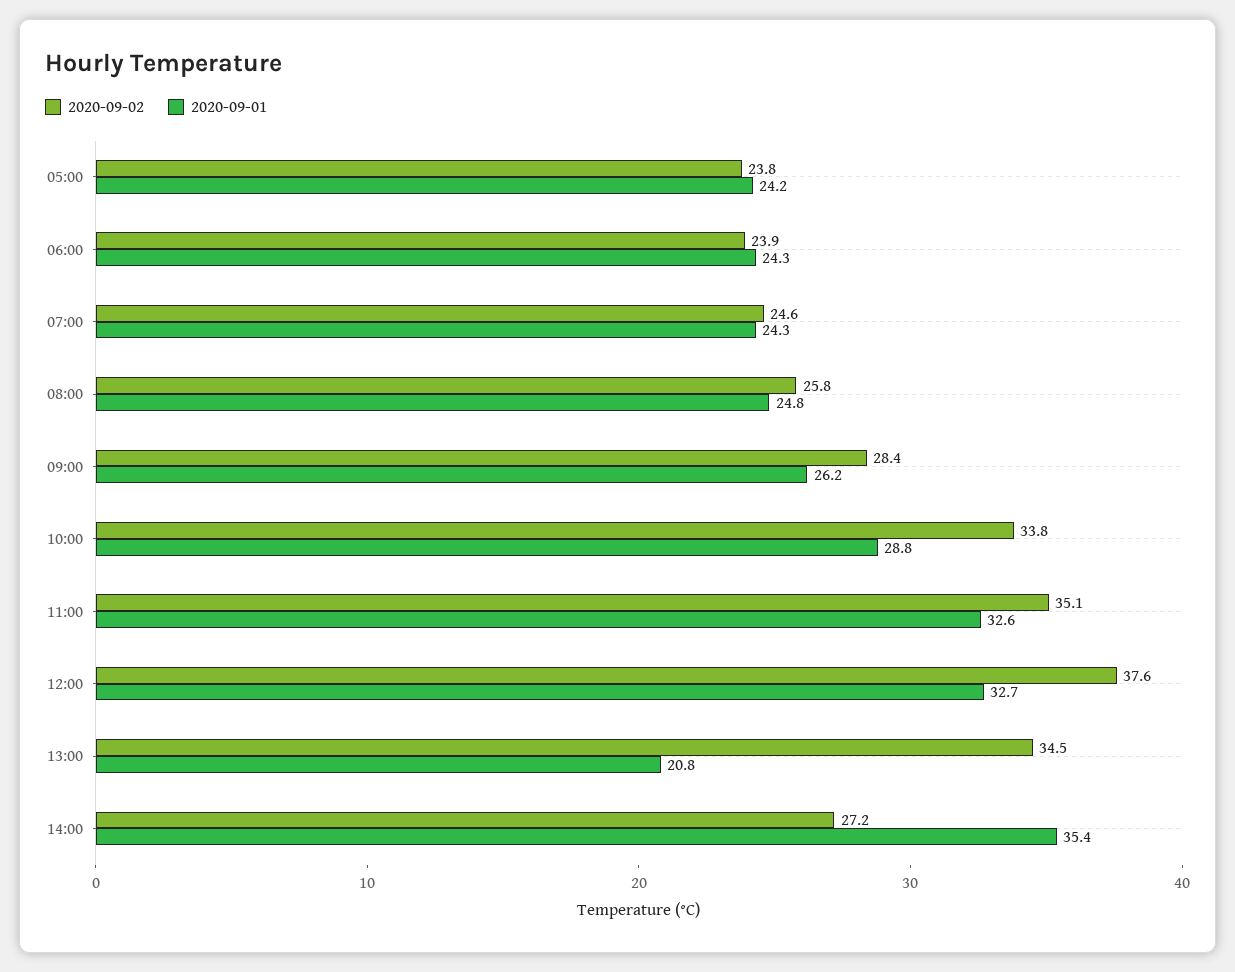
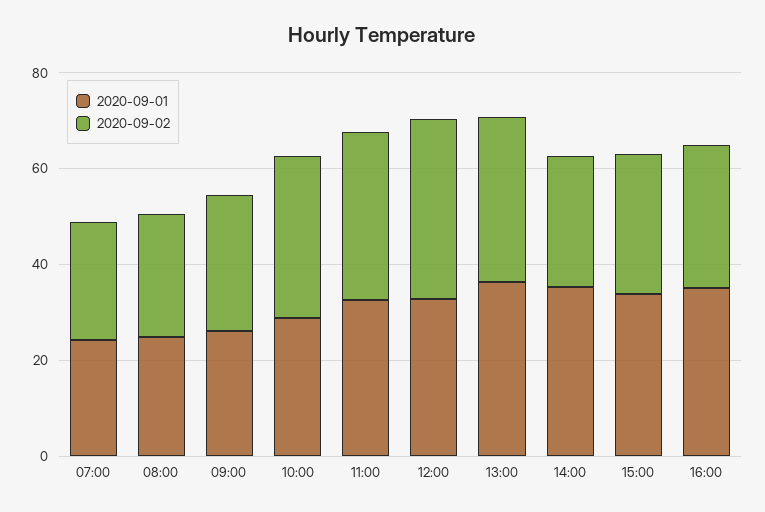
2020-09-02, 05:00: 23.8 -> none
2020-09-01, 05:00: 24.2 -> none
2020-09-02, 06:00: 23.9 -> none
2020-09-01, 06:00: 24.3 -> none
2020-09-01, 13:00: 20.8 -> 35
2020-09-01, 15:00: none -> 35
2020-09-02, 15:00: none -> 30
2020-09-01, 16:00: none -> 35
2020-09-02, 16:00: none -> 30

